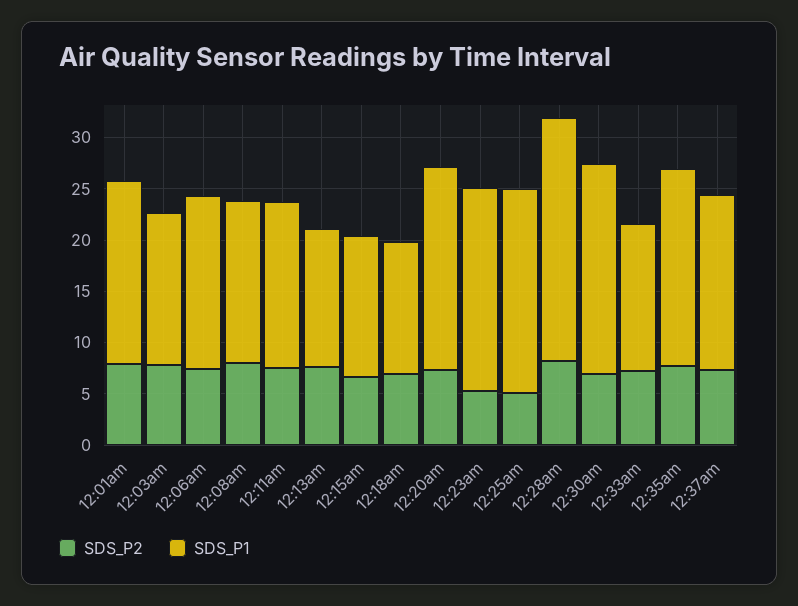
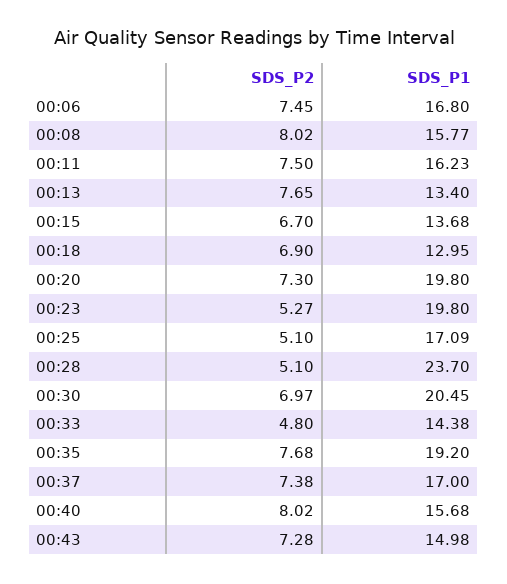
SDS_P2, 12:01am: 8 -> none
SDS_P1, 12:01am: 18 -> none
SDS_P2, 12:03am: 8 -> none
SDS_P1, 12:03am: 15 -> none
SDS_P1, 12:25am: 20 -> 17.09
SDS_P2, 12:28am: 8 -> 5.1
SDS_P2, 12:33am: 7 -> 4.8
SDS_P2, 00:40: none -> 8.02
SDS_P1, 00:40: none -> 15.68
SDS_P2, 00:43: none -> 7.28
SDS_P1, 00:43: none -> 14.98

